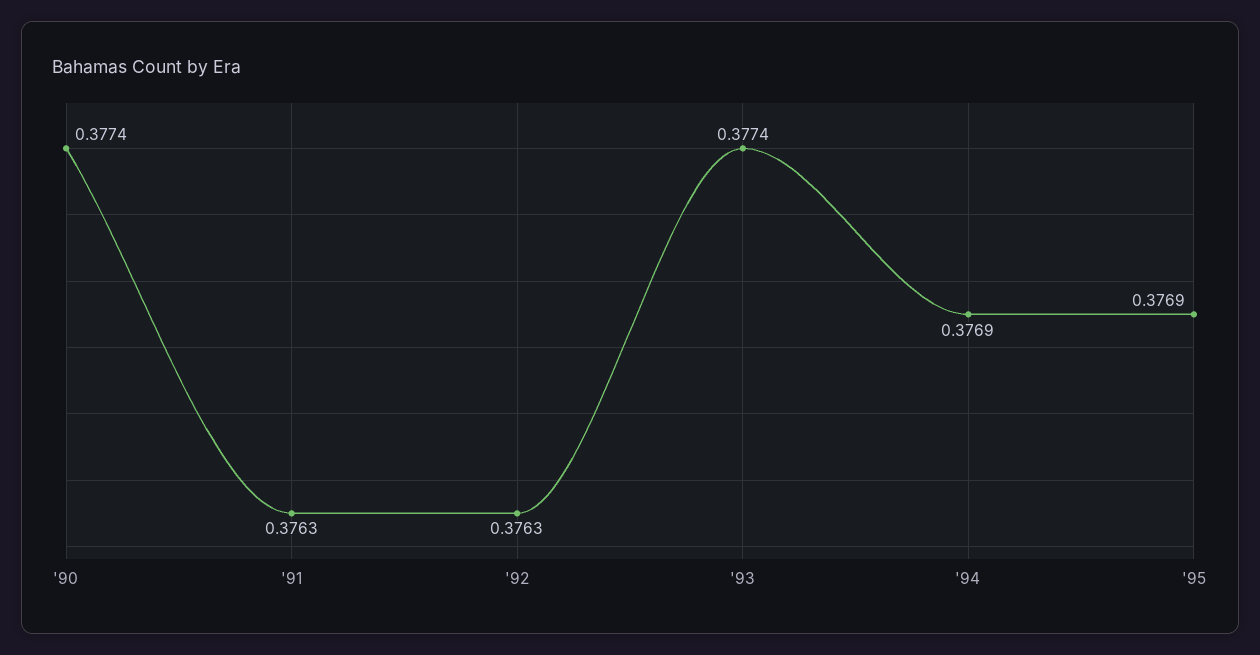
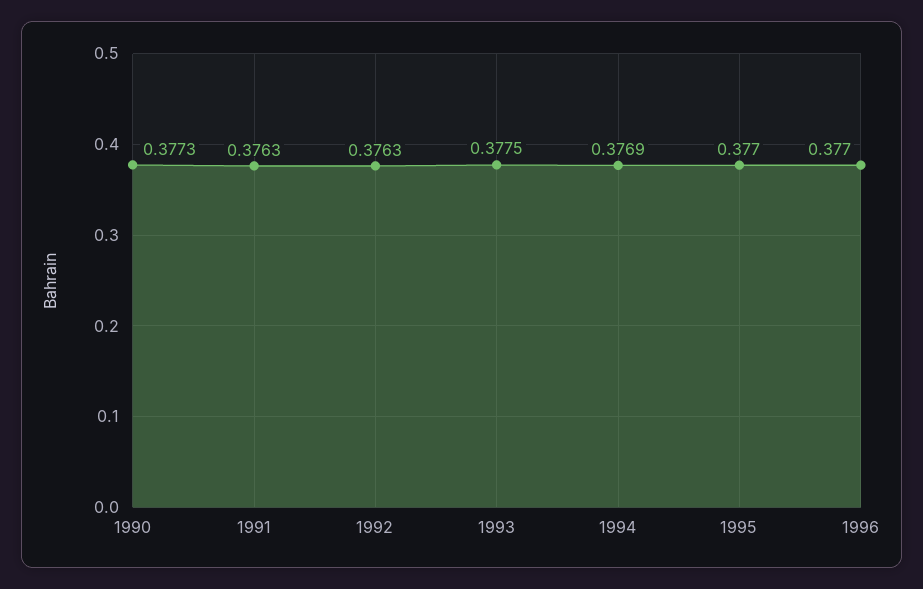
'90: 0.3774 -> 0.3773
'93: 0.3774 -> 0.3775
'95: 0.3769 -> 0.377
1996: none -> 0.377

